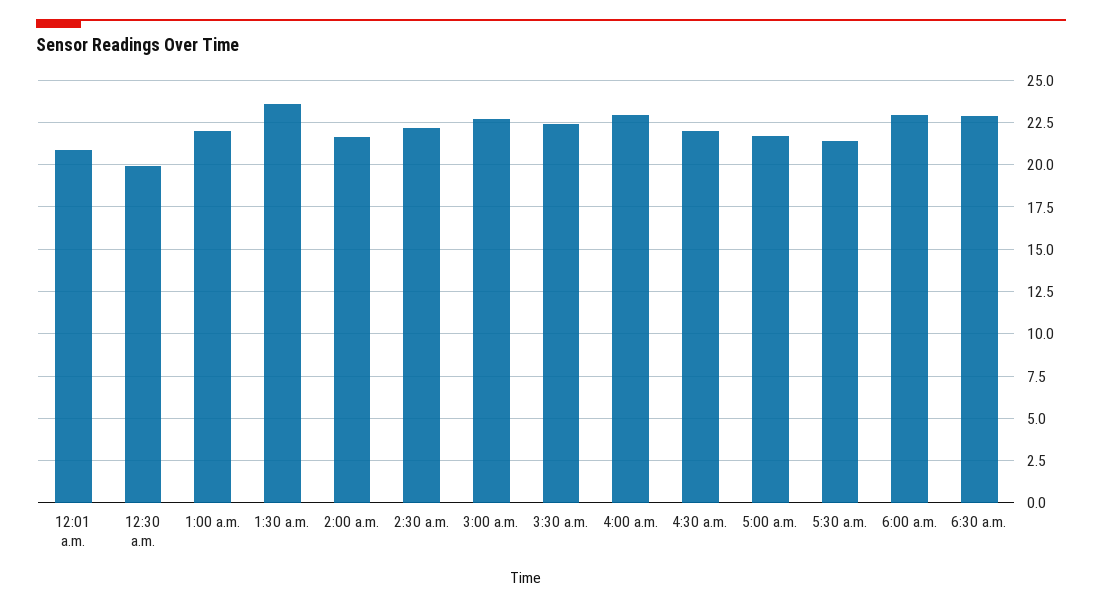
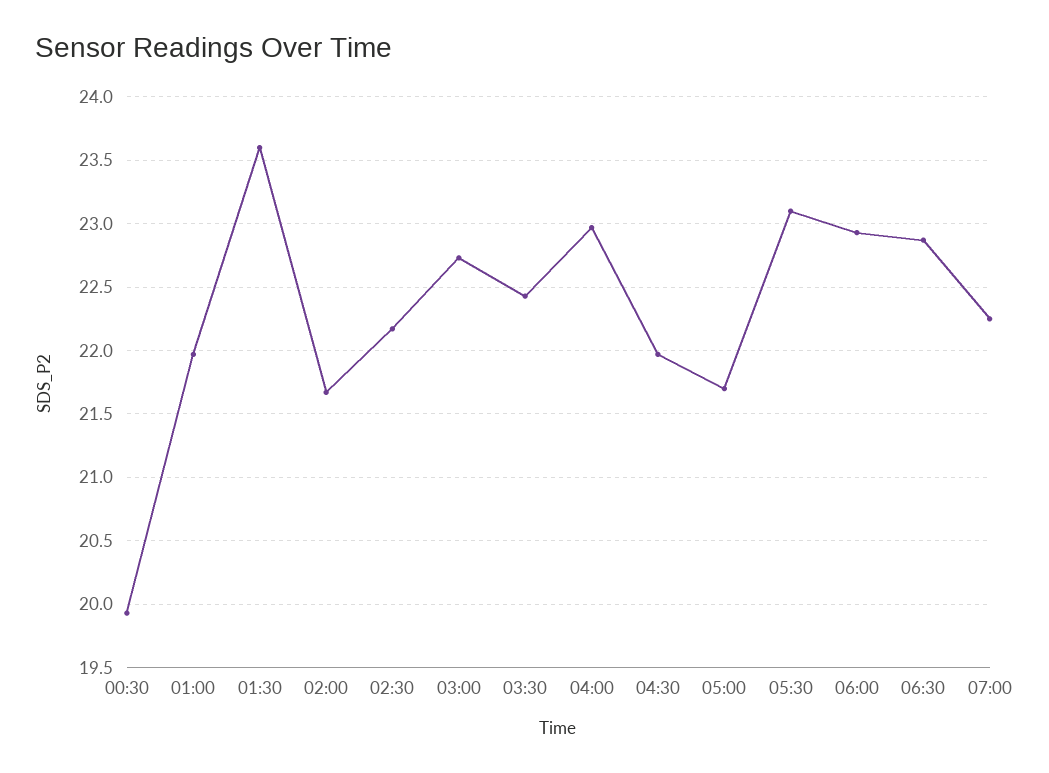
12:01 a.m.: 21 -> none
5:30 a.m.: 21.5 -> 23.1
07:00: none -> 22.25

